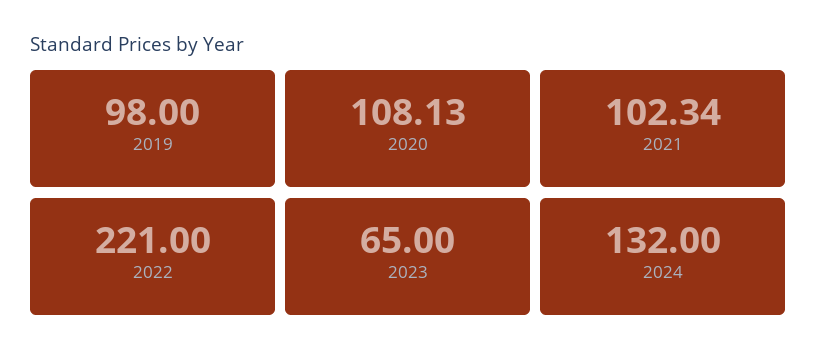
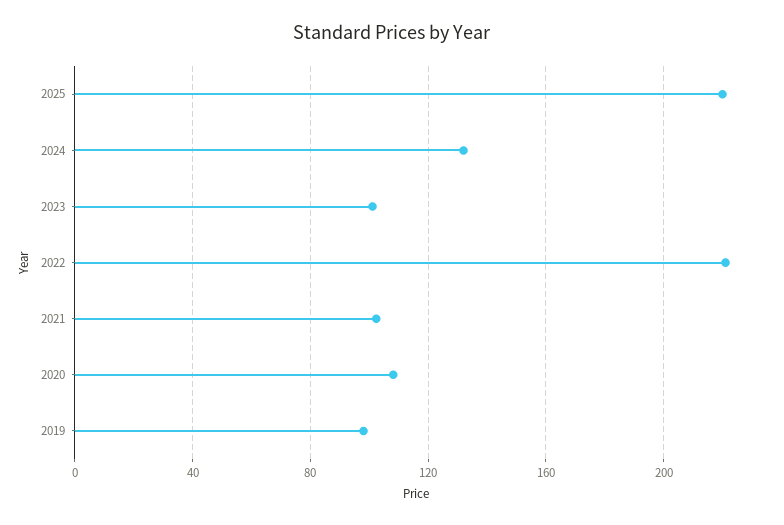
2023: 65 -> 100
2025: none -> 220

